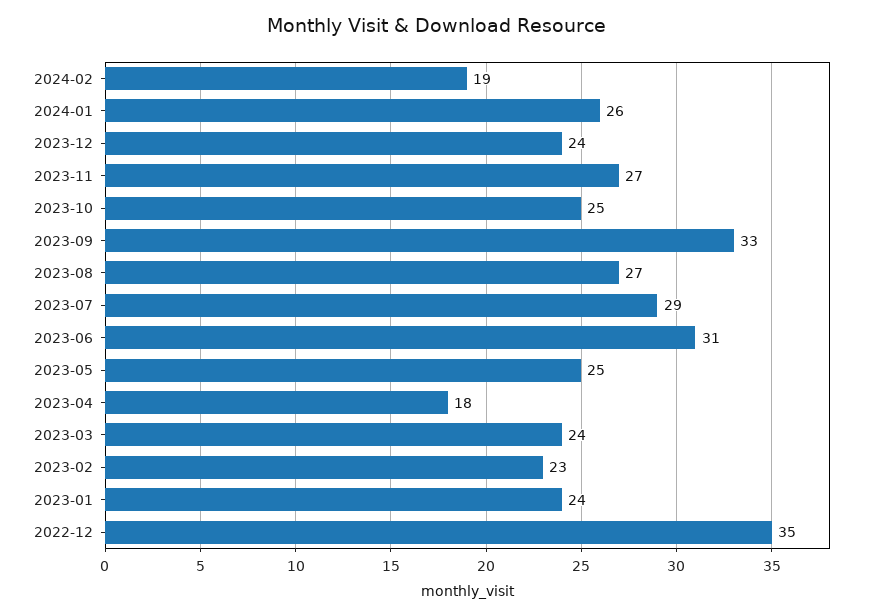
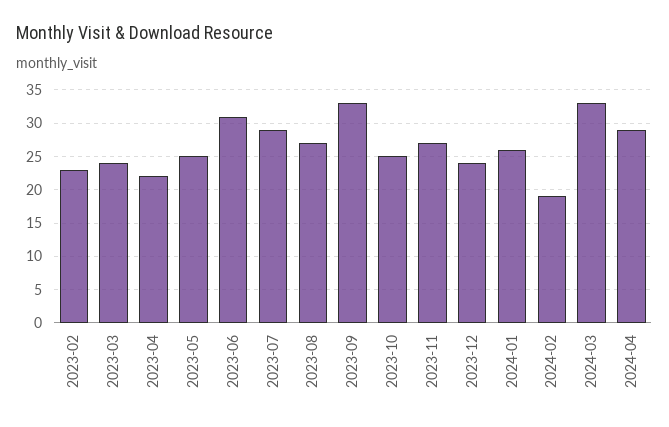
2023-04: 18 -> 22
2023-01: 24 -> none
2022-12: 35 -> none
2024-03: none -> 33
2024-04: none -> 29

